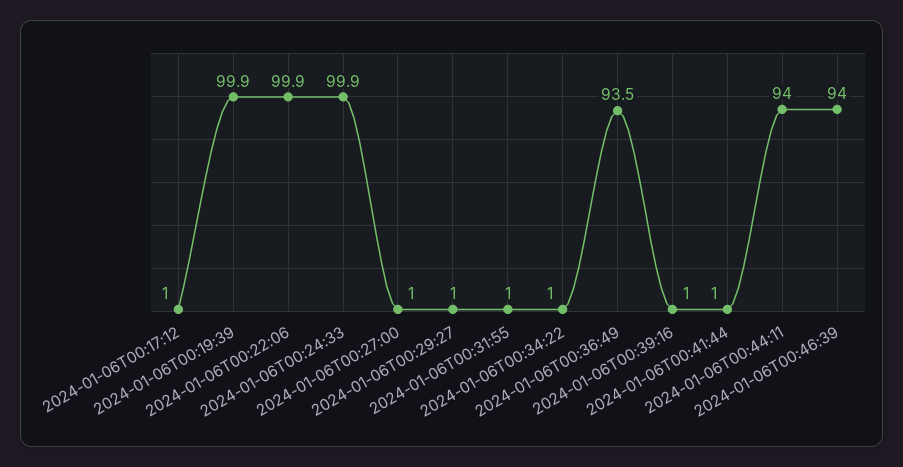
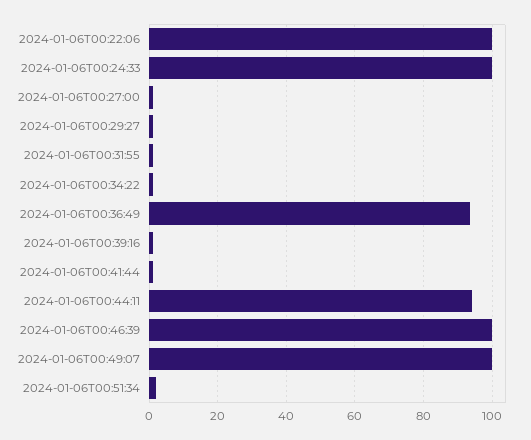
2024-01-06T00:17:12: 1 -> none
2024-01-06T00:19:39: 99.9 -> none
2024-01-06T00:46:39: 94 -> 100
2024-01-06T00:49:07: none -> 100
2024-01-06T00:51:34: none -> 2

